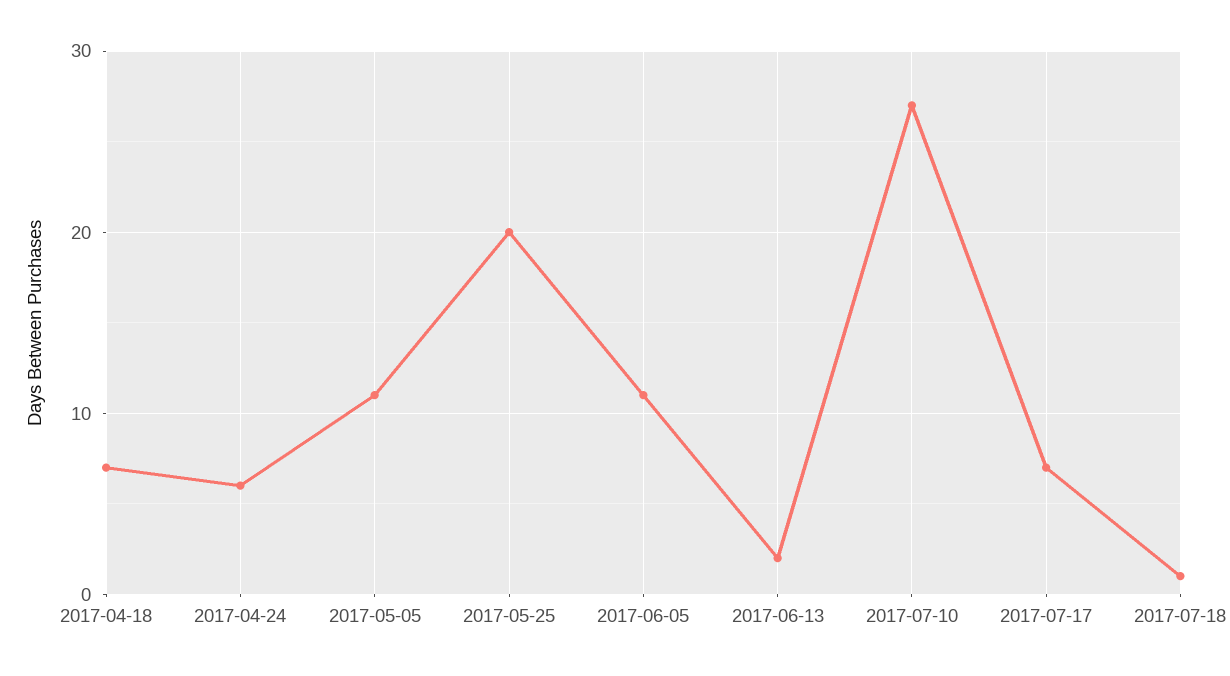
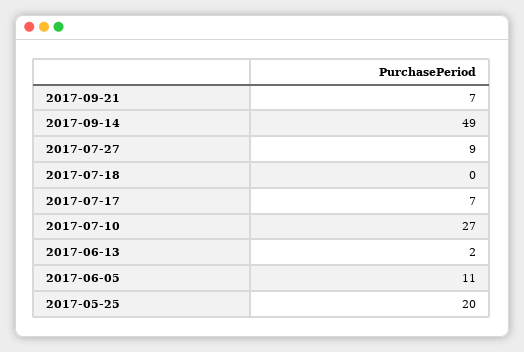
2017-04-18: 7 -> none
2017-04-24: 6 -> none
2017-05-05: 11 -> none
2017-07-18: 1 -> 0
2017-09-21: none -> 7
2017-09-14: none -> 49
2017-07-27: none -> 9

